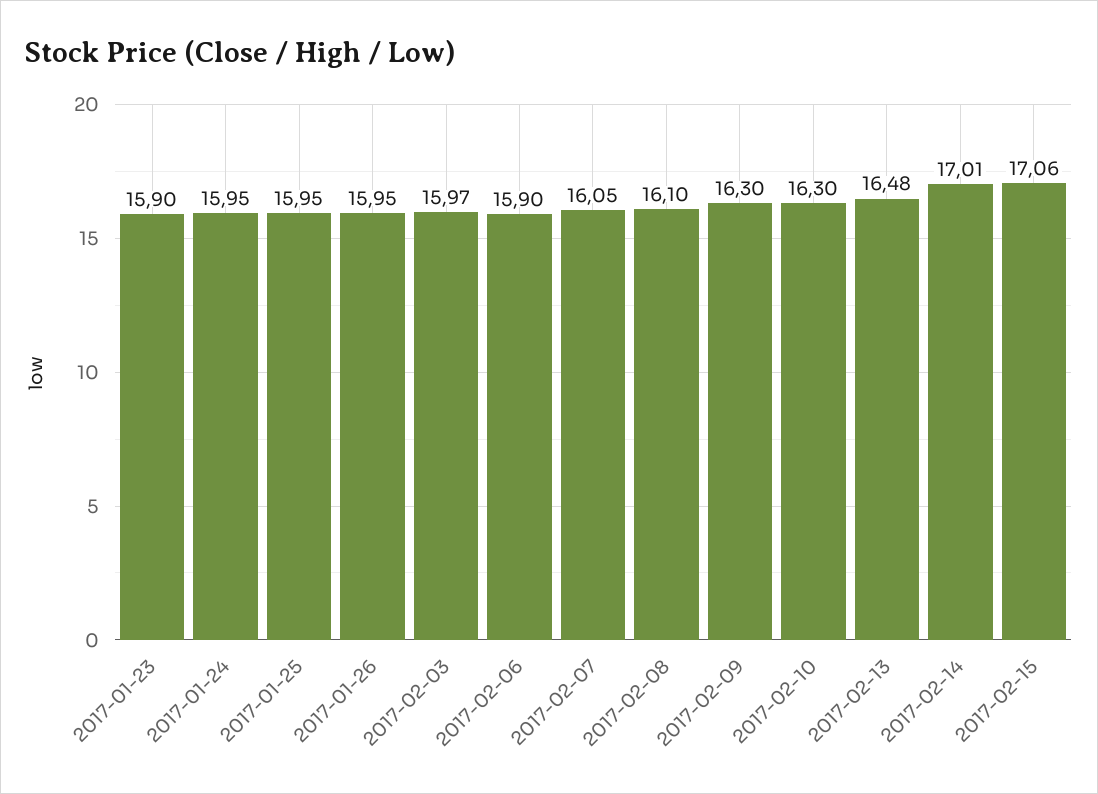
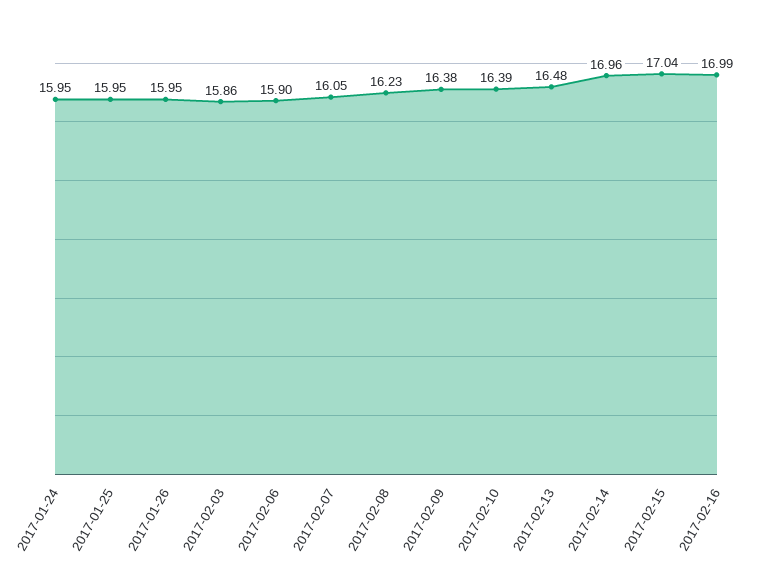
2017-01-23: 15.9 -> none
2017-02-03: 15.97 -> 15.86
2017-02-08: 16.1 -> 16.23
2017-02-09: 16.3 -> 16.38
2017-02-10: 16.3 -> 16.39
2017-02-14: 17.01 -> 16.96
2017-02-15: 17.06 -> 17.04
2017-02-16: none -> 16.99

